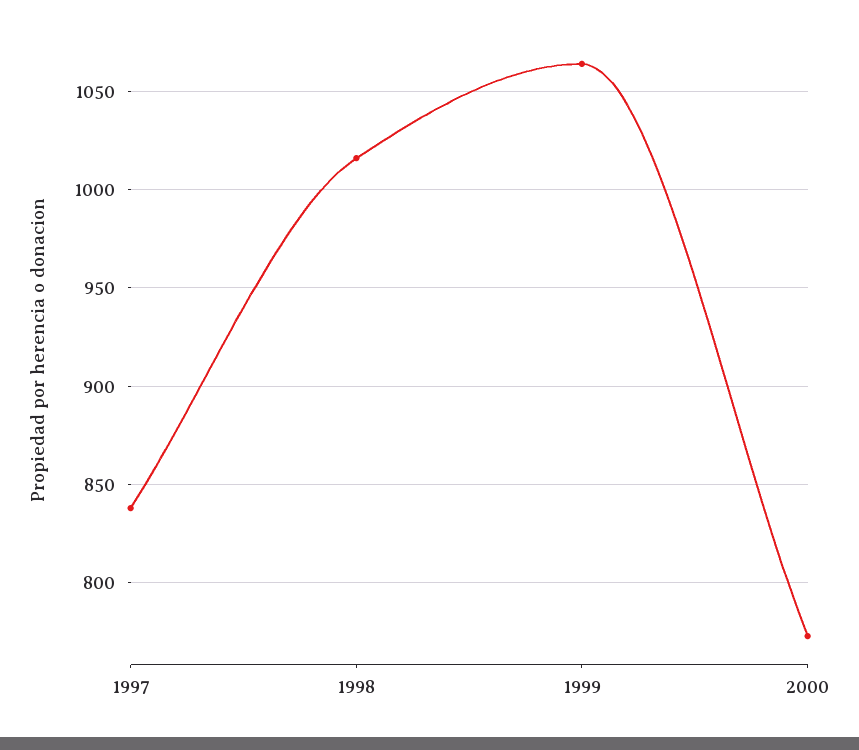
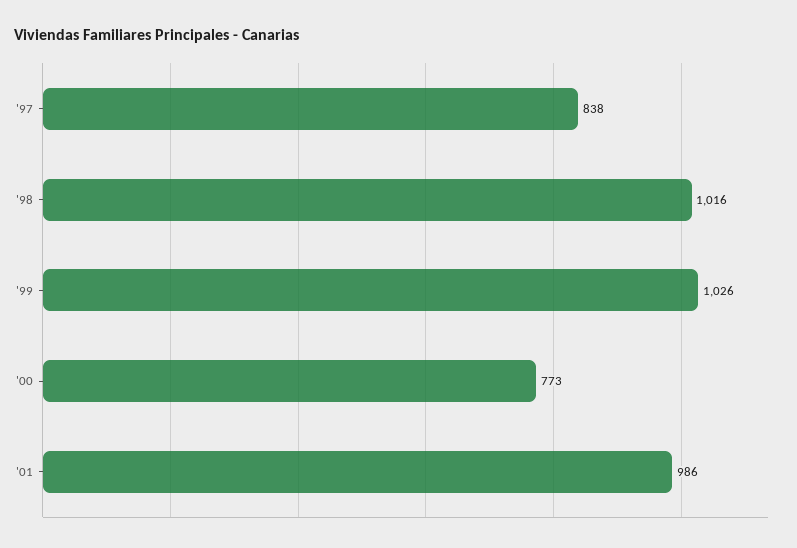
1999: 1065 -> 1026
'01: none -> 986

